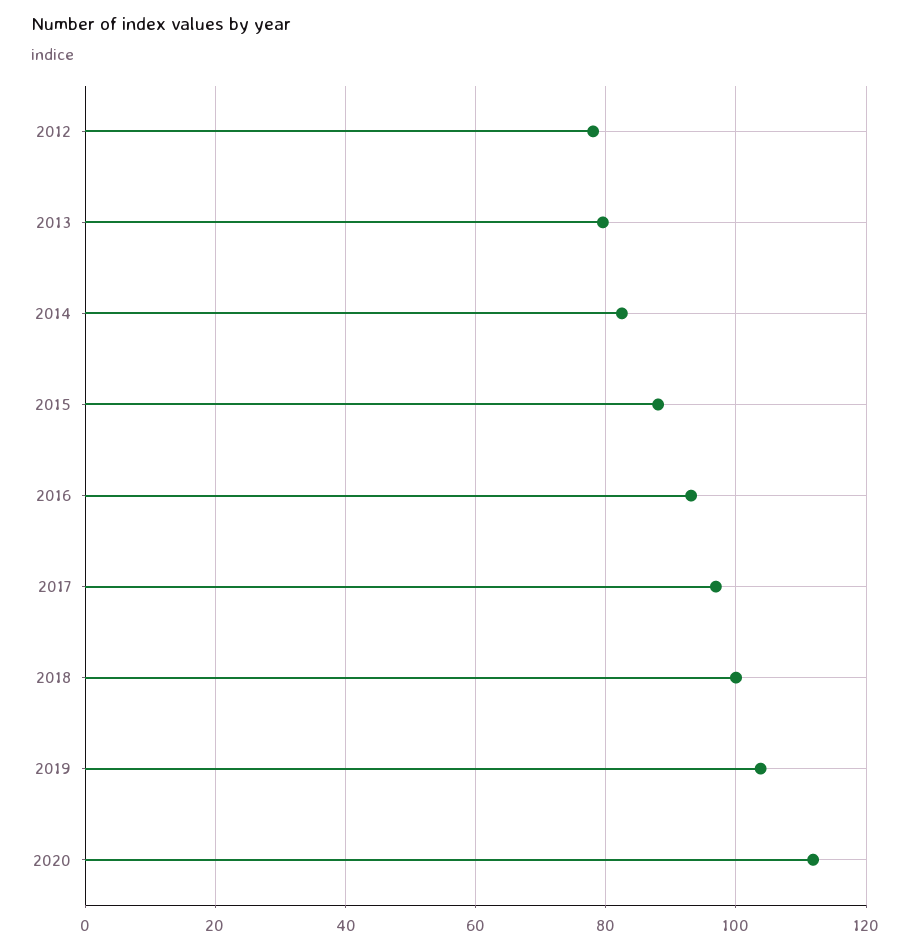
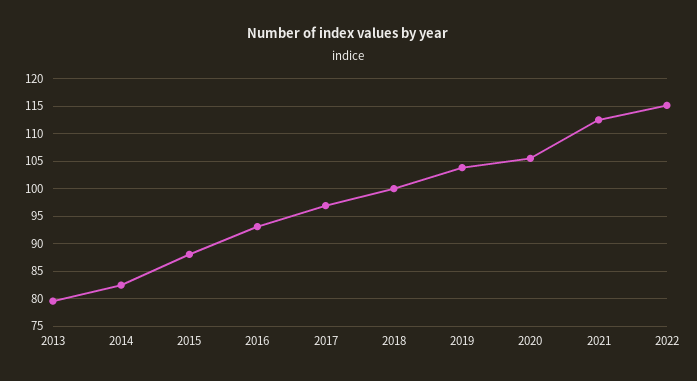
2012: 78 -> none
2020: 112 -> 105
2021: none -> 112.5
2022: none -> 115

